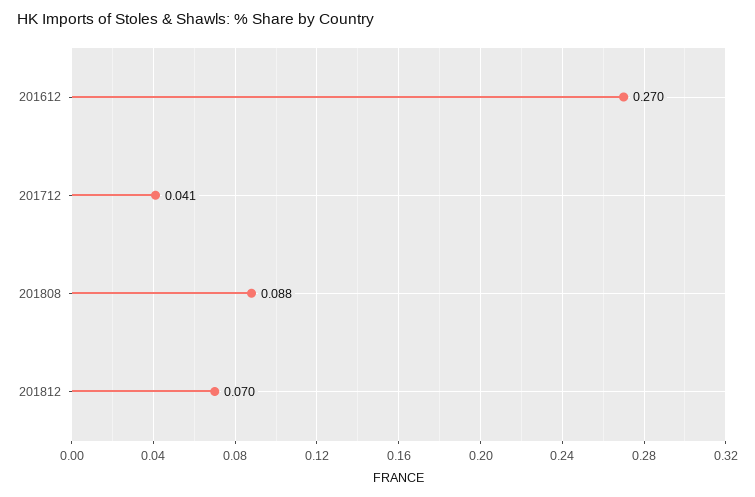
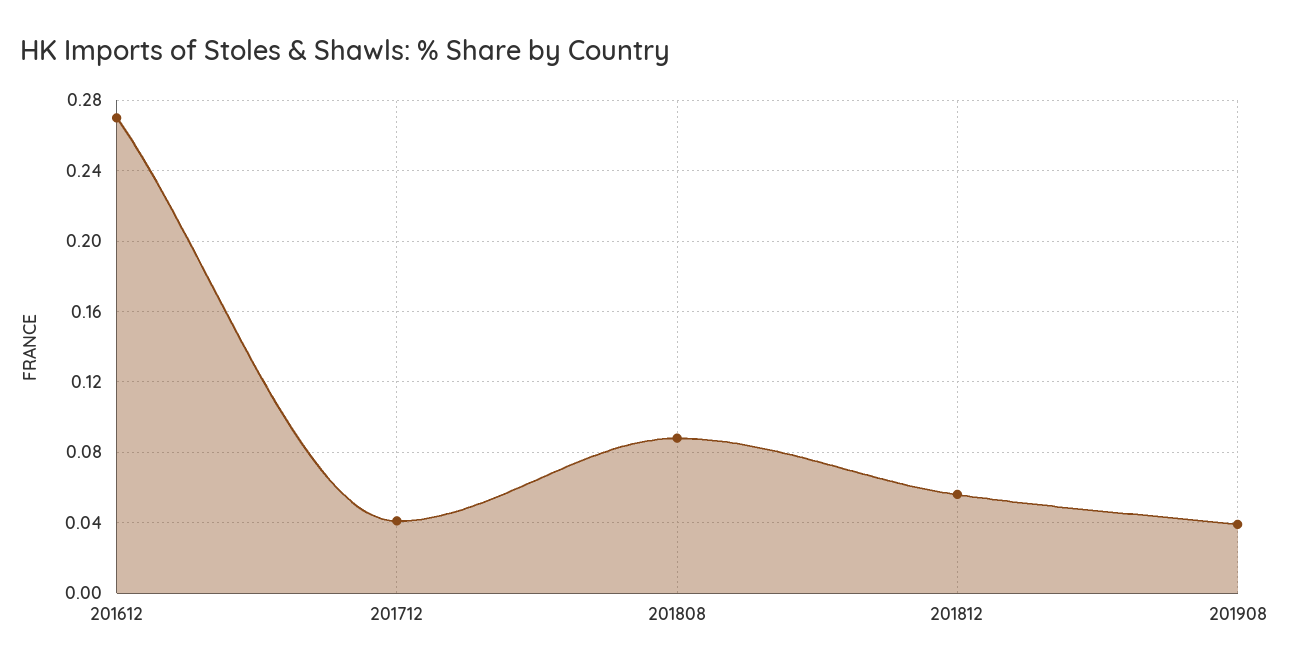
201812: 0.07 -> 0.055
201908: none -> 0.04

